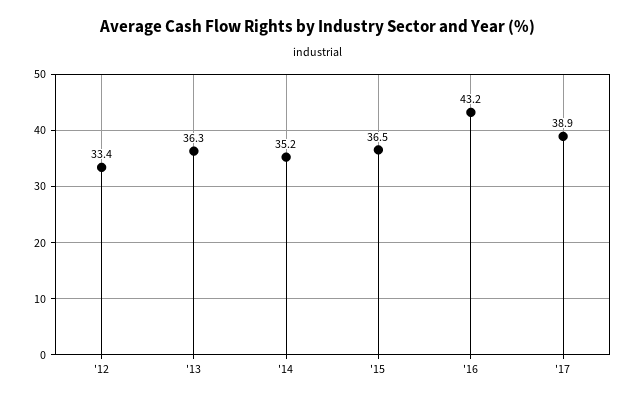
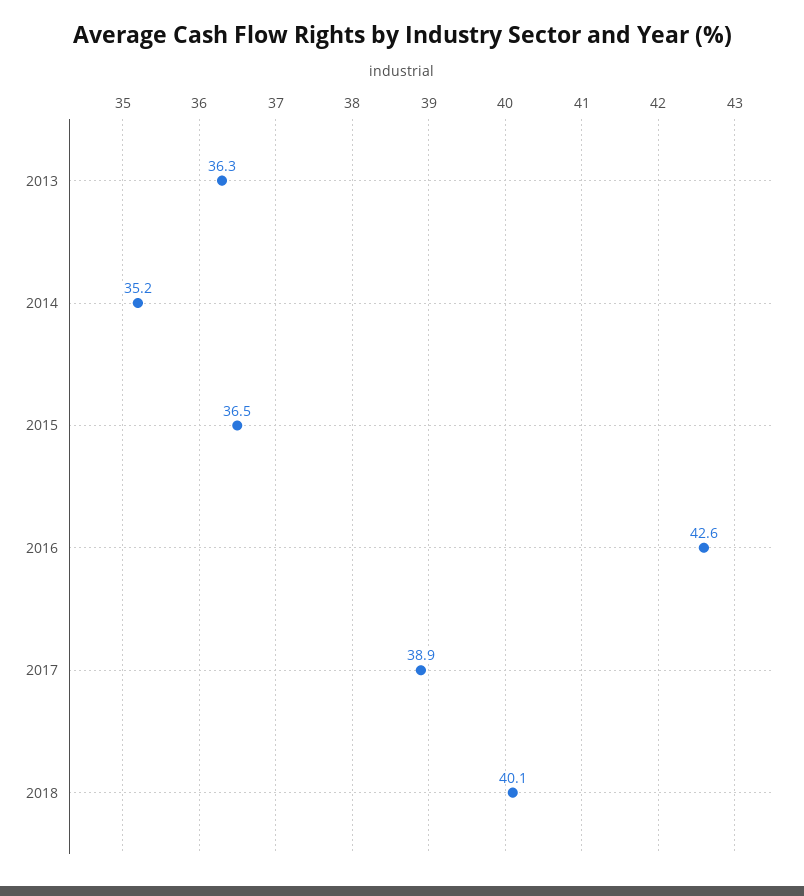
'12: 33.4 -> none
'16: 43.2 -> 42.6
2018: none -> 40.1

